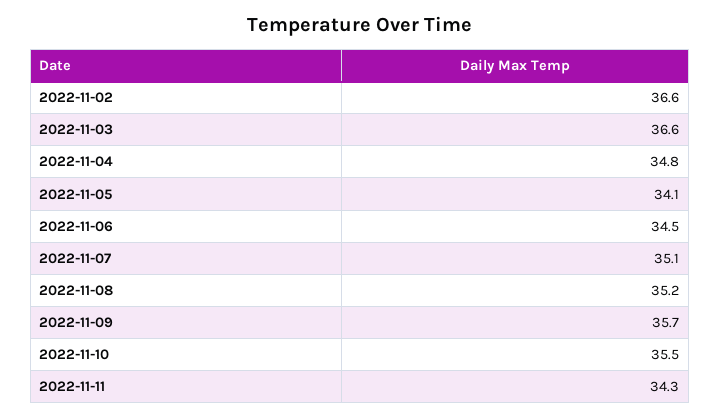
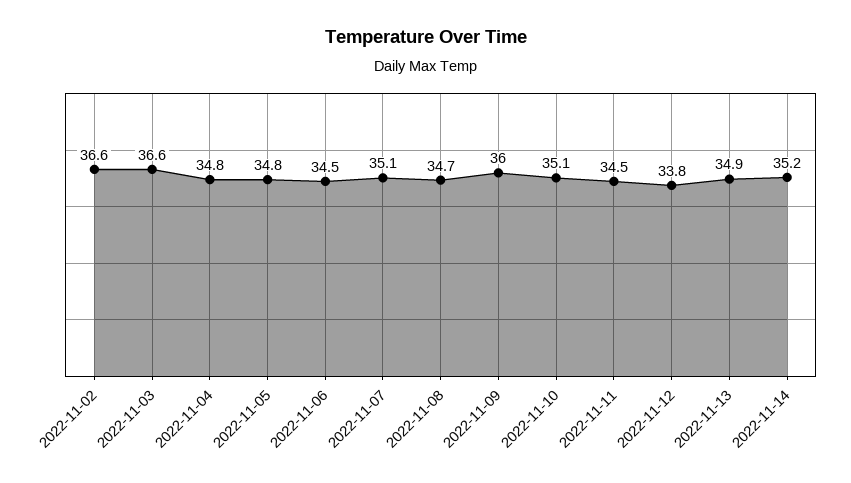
2022-11-05: 34.1 -> 34.8
2022-11-08: 35.2 -> 34.7
2022-11-09: 35.7 -> 36
2022-11-10: 35.5 -> 35.1
2022-11-11: 34.3 -> 34.5
2022-11-12: none -> 33.8
2022-11-13: none -> 34.9
2022-11-14: none -> 35.2

